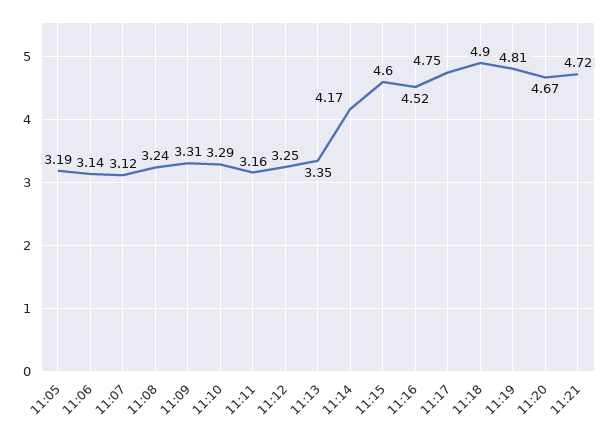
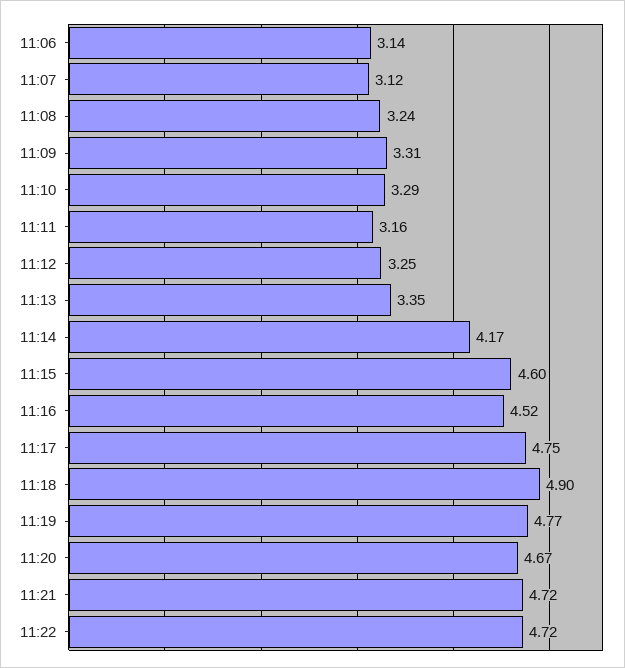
11:05: 3.19 -> none
11:19: 4.81 -> 4.77
11:22: none -> 4.72

